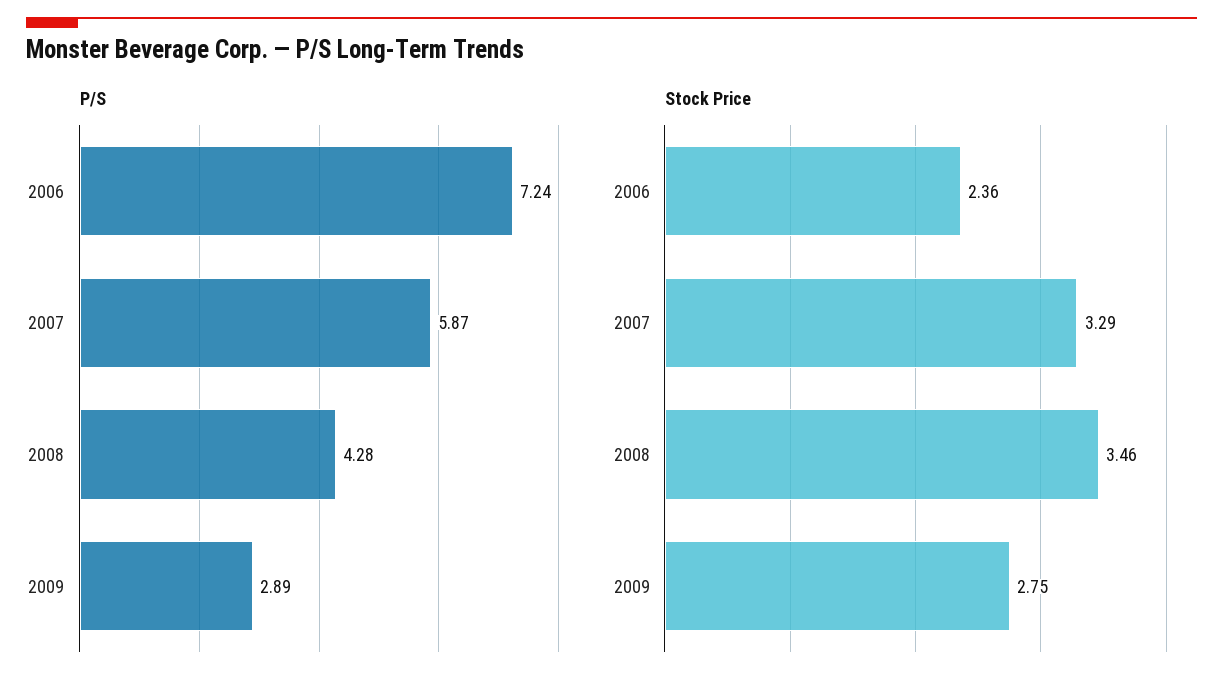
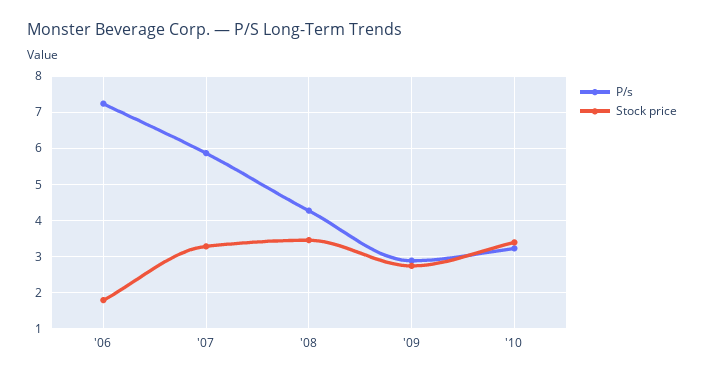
Stock Price, 2006: 2.36 -> 1.8
P/S, '10: none -> 3.2
Stock Price, '10: none -> 3.4

